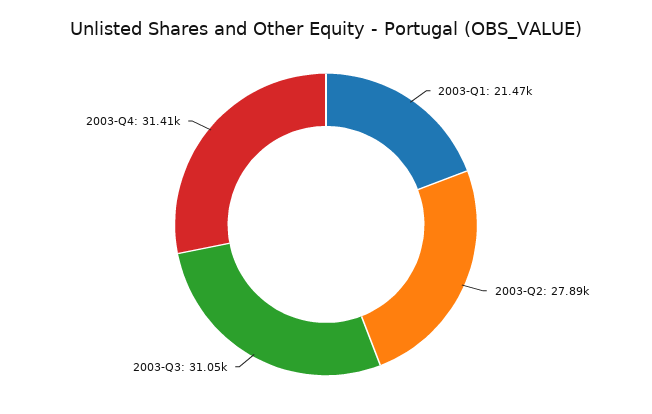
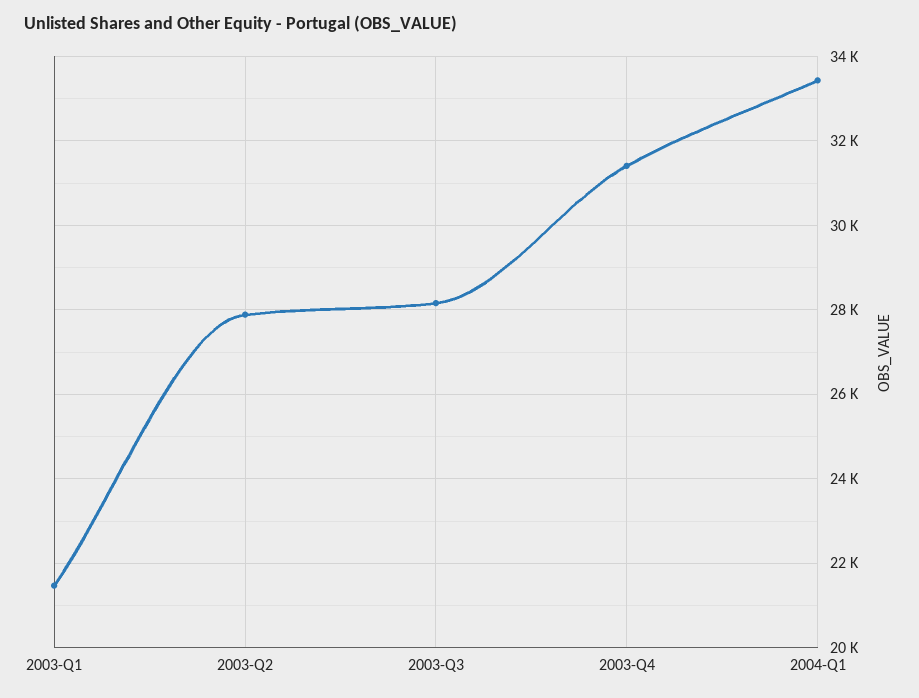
2003-Q3: 31050 -> 28200
2004-Q1: none -> 33400

